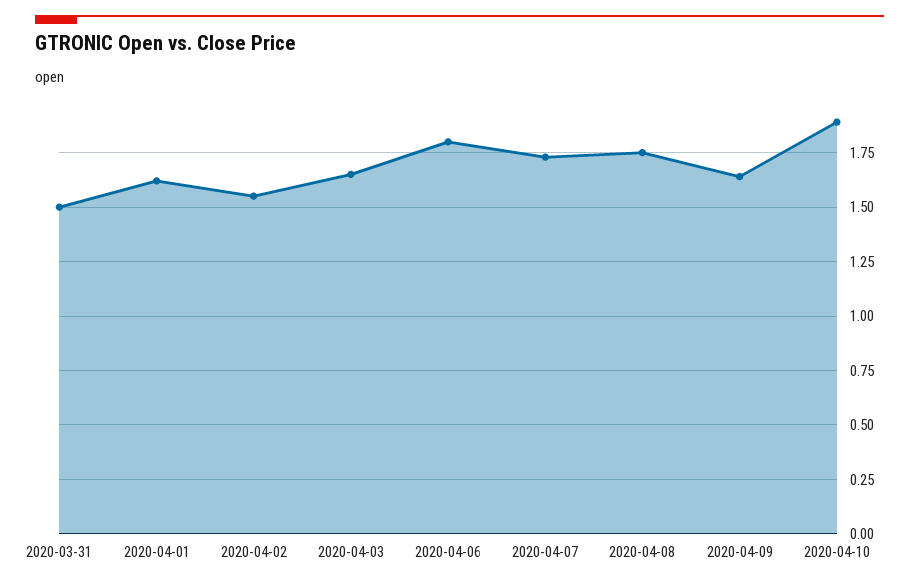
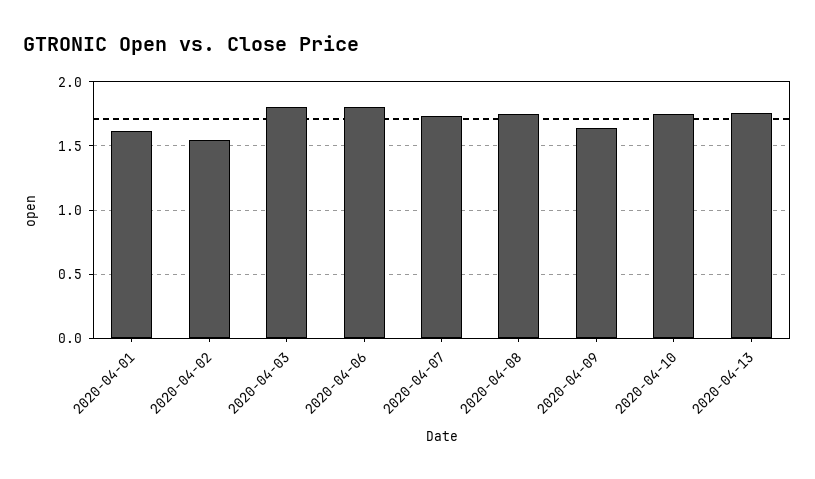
2020-03-31: 1.5 -> none
2020-04-03: 1.65 -> 1.8
2020-04-10: 1.9 -> 1.75
2020-04-13: none -> 1.75

